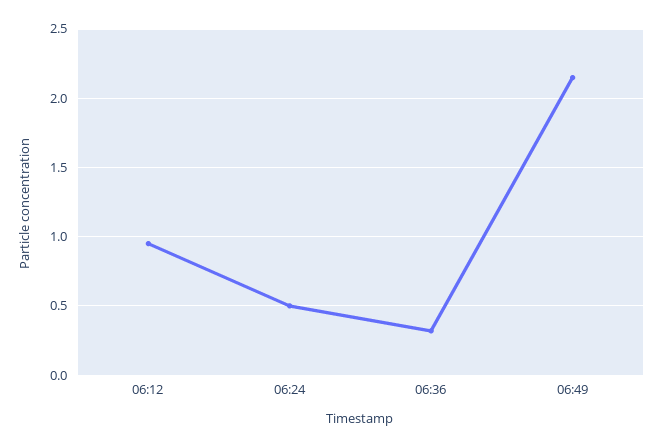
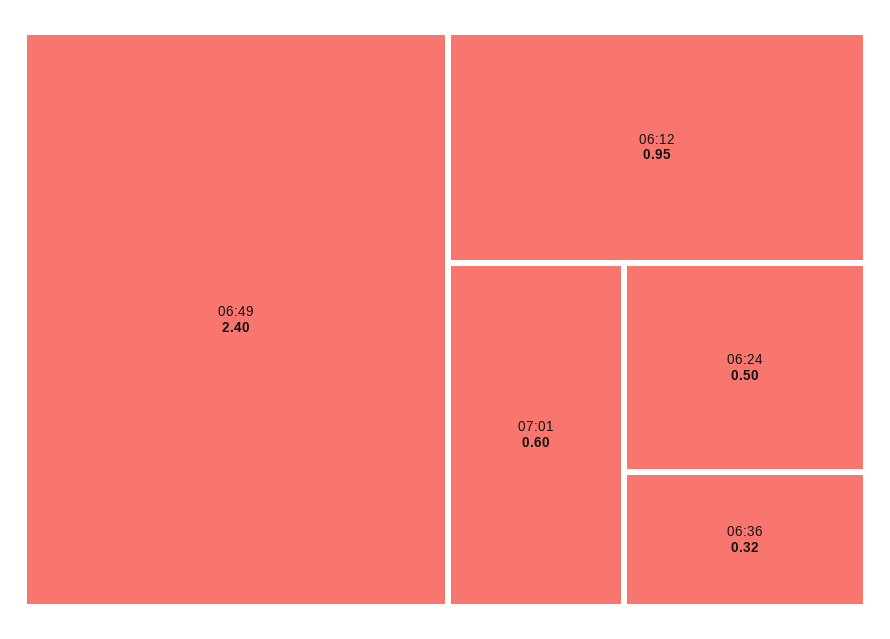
06:49: 2.15 -> 2.4
07:01: none -> 0.6

